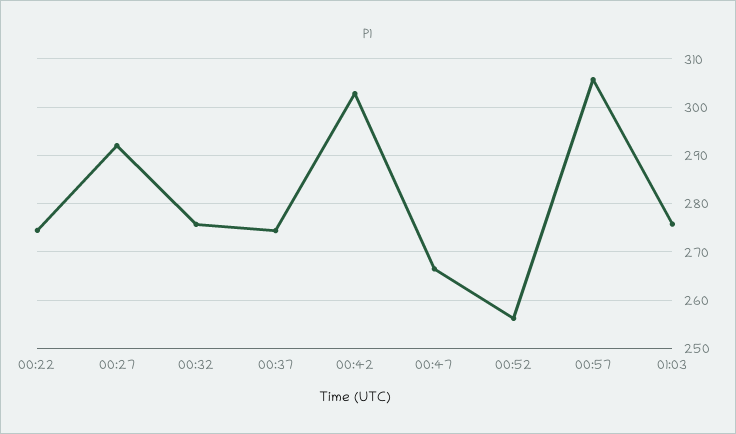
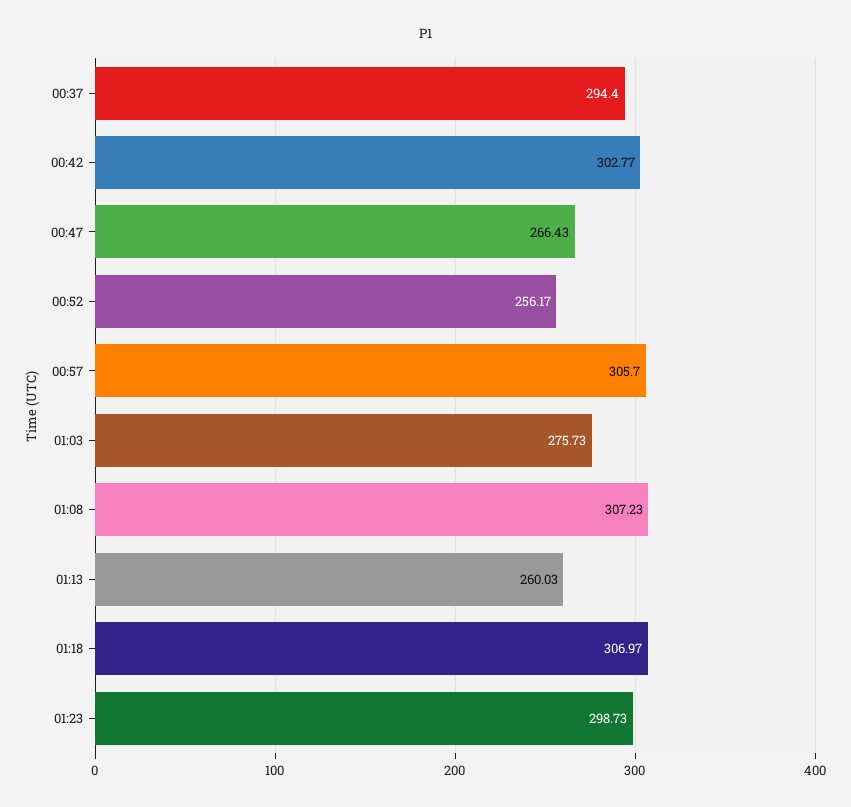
00:22: 274 -> none
00:27: 292 -> none
00:32: 276 -> none
00:37: 274 -> 294.4
01:08: none -> 307.23
01:13: none -> 260.03
01:18: none -> 306.97
01:23: none -> 298.73

